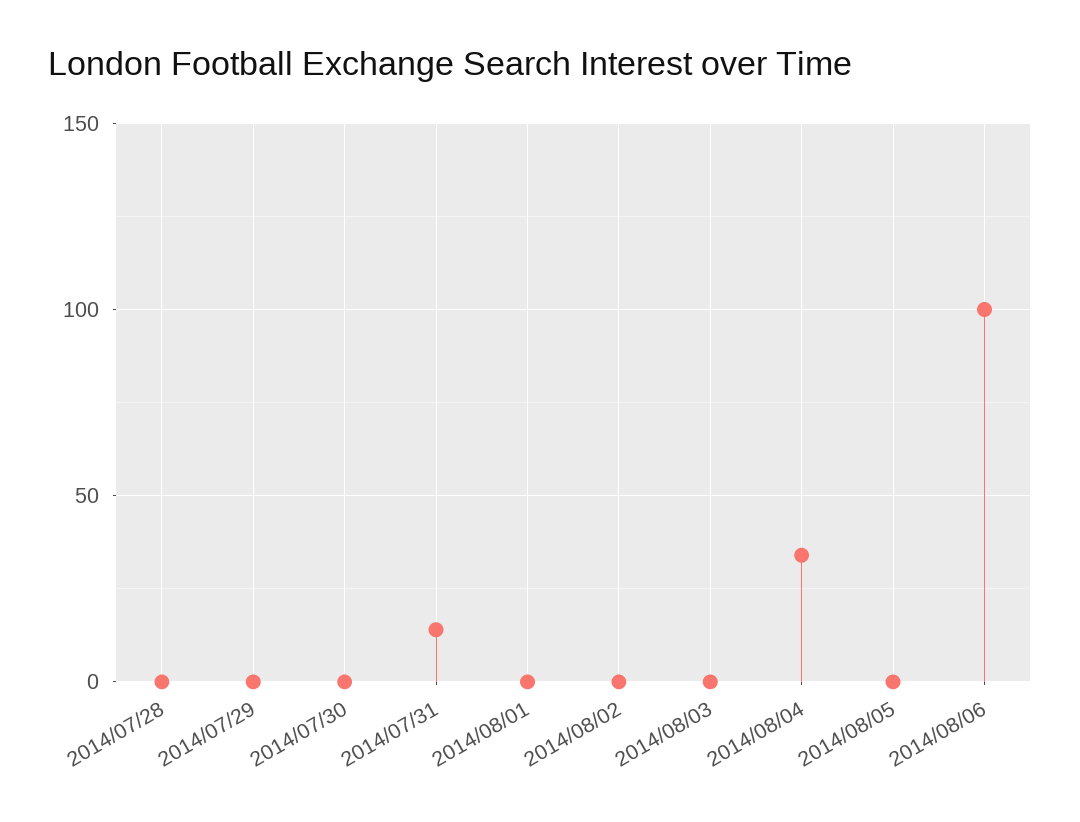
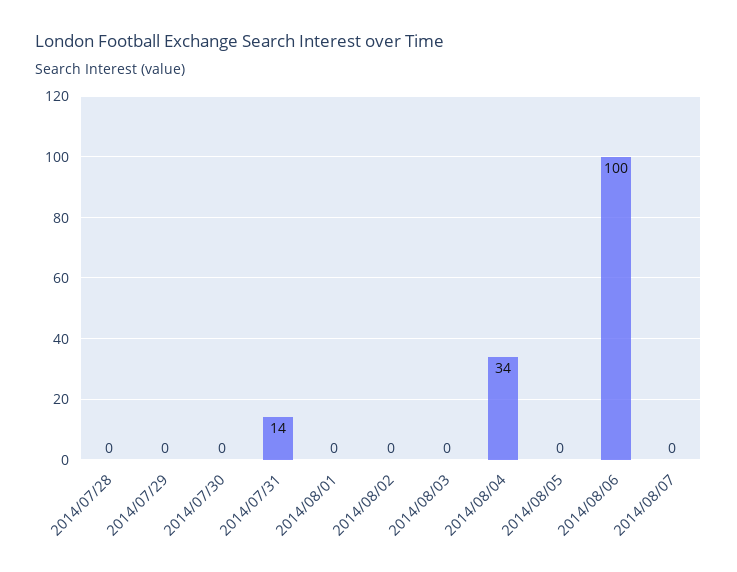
2014/08/07: none -> 0

